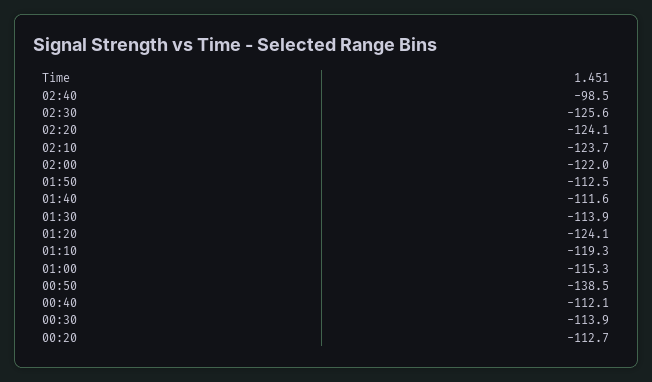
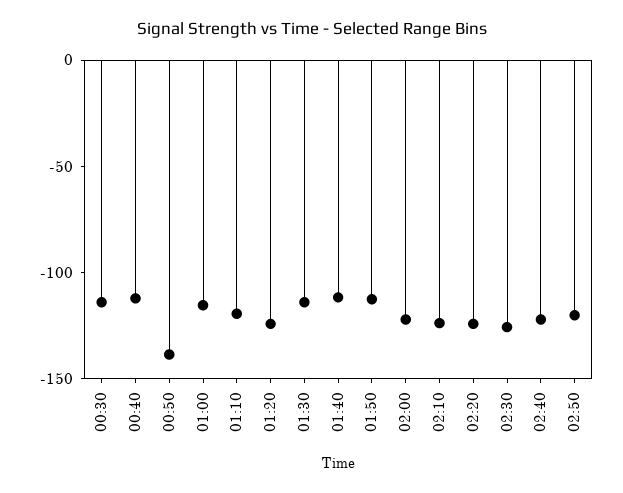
02:40: -98.5 -> -120
00:20: -112.7 -> none
02:50: none -> -120

